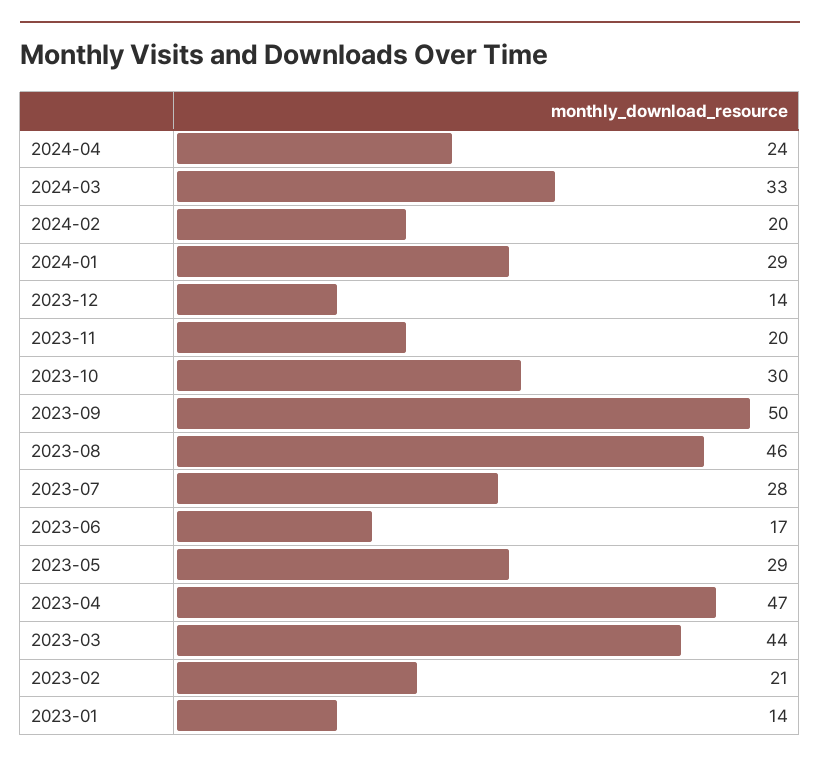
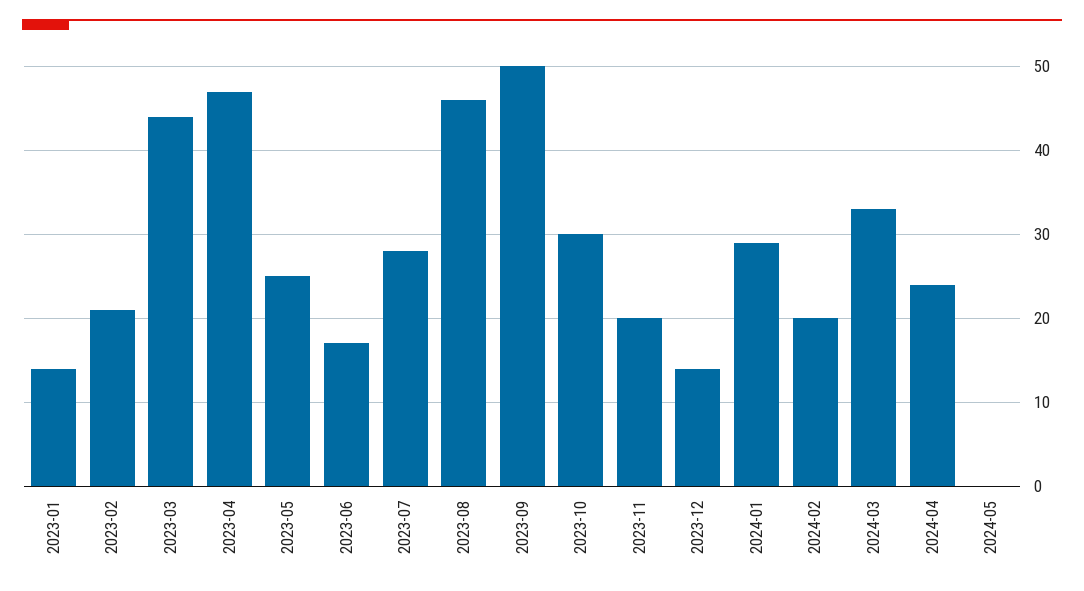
2023-05: 29 -> 25
2024-05: none -> 0

